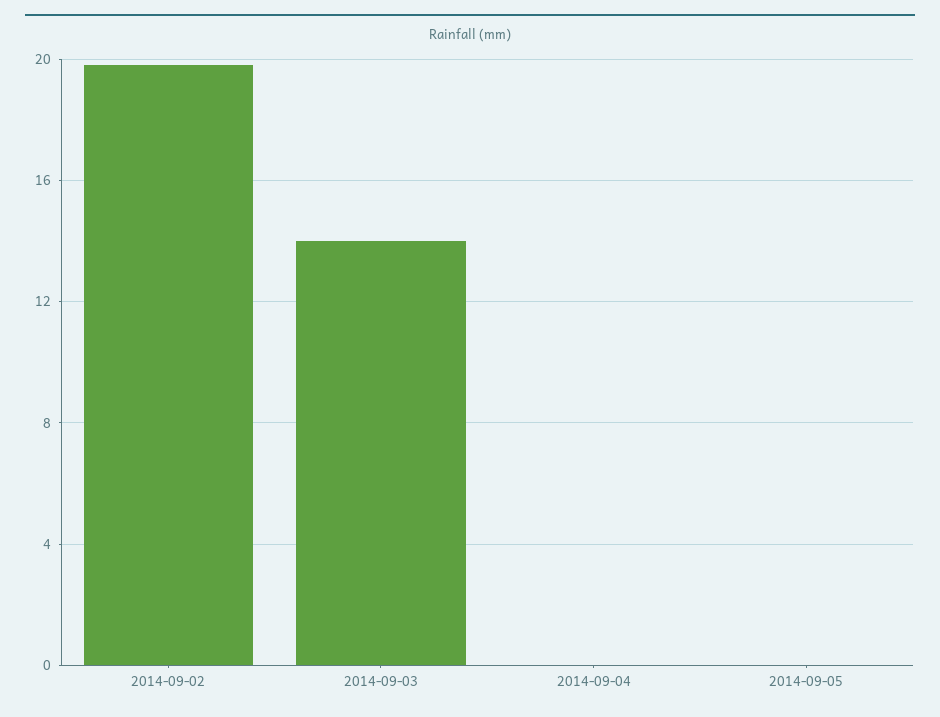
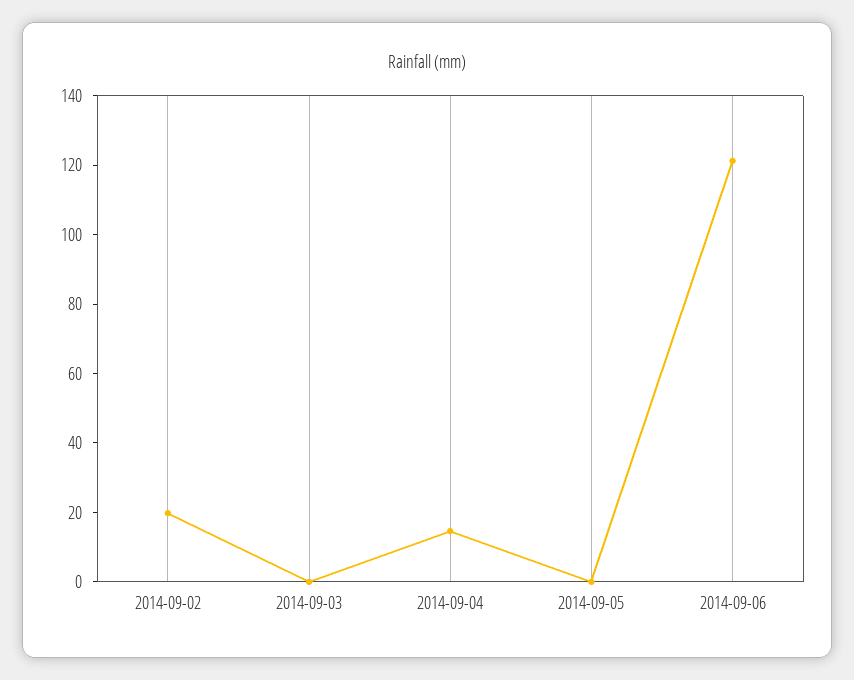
2014-09-03: 14 -> 0
2014-09-04: 0 -> 15
2014-09-06: none -> 120

